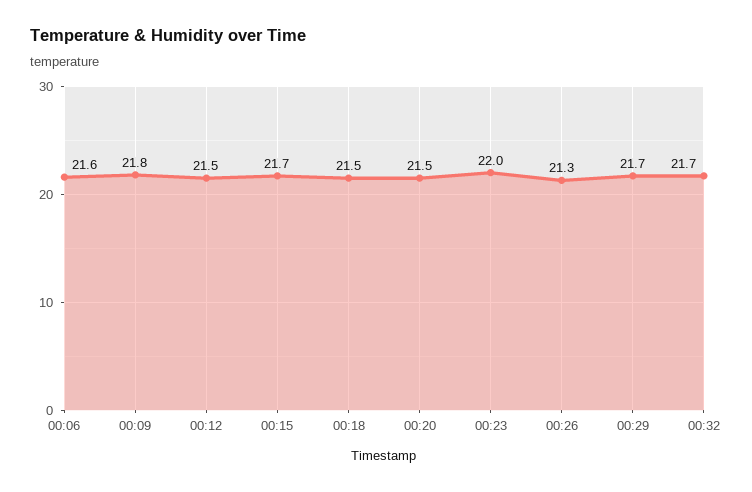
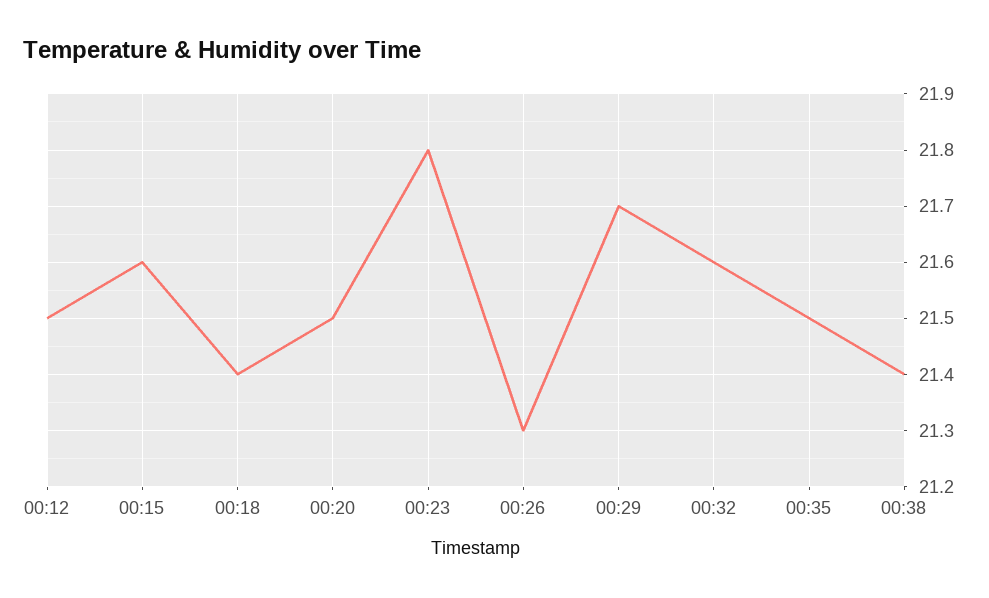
00:06: 21.6 -> none
00:09: 21.8 -> none
00:15: 21.7 -> 21.6
00:18: 21.5 -> 21.4
00:23: 22 -> 21.8
00:32: 21.7 -> 21.6
00:35: none -> 21.5
00:38: none -> 21.4

